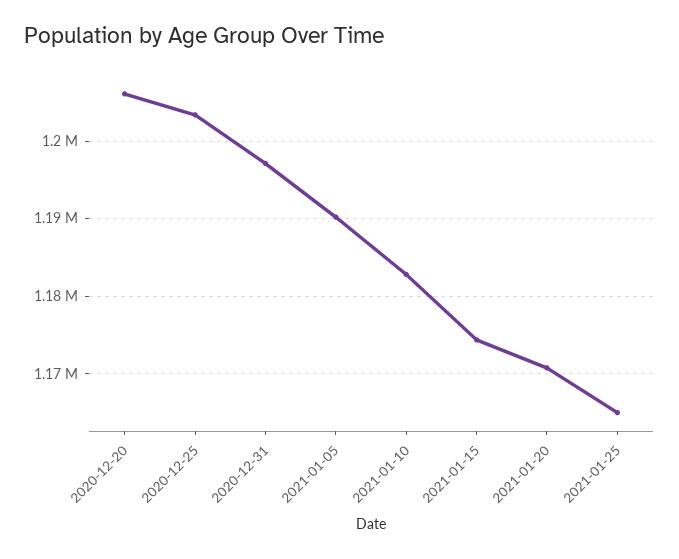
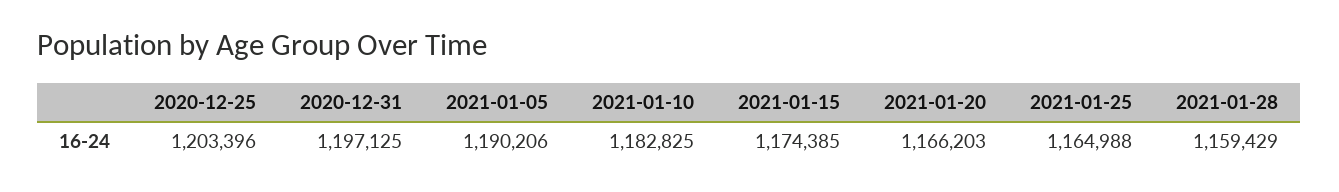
2020-12-20: 1206000 -> none
2021-01-20: 1171000 -> 1166203
2021-01-28: none -> 1159429

